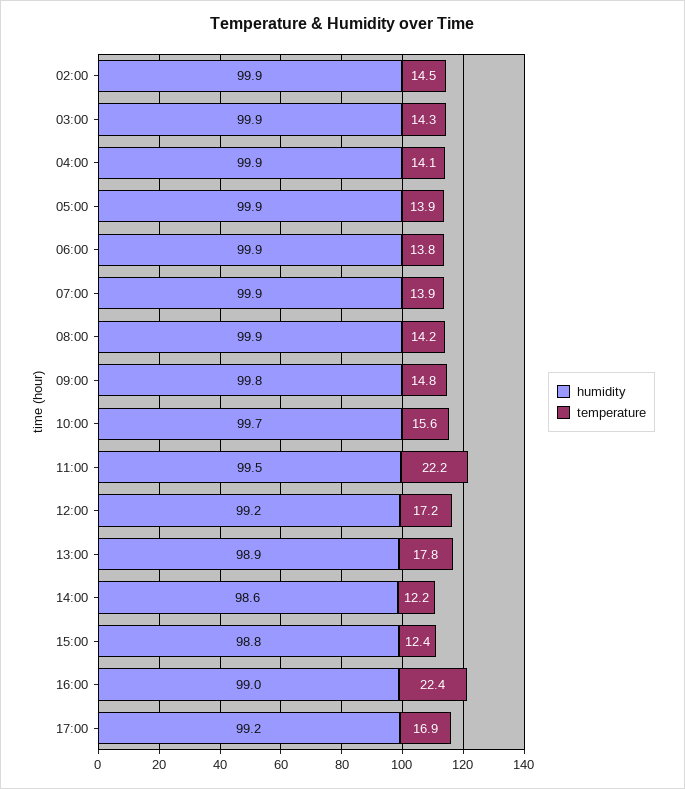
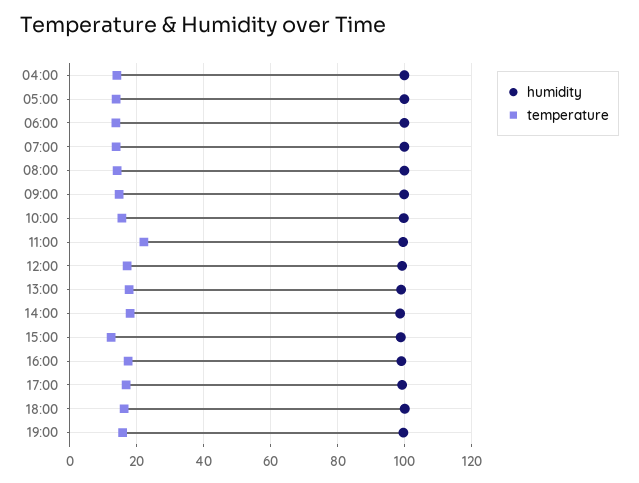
humidity, 02:00: 99.9 -> none
temperature, 02:00: 14.5 -> none
humidity, 03:00: 99.9 -> none
temperature, 03:00: 14.3 -> none
temperature, 14:00: 12.2 -> 18
temperature, 16:00: 22.4 -> 18
humidity, 18:00: none -> 100
temperature, 18:00: none -> 16
humidity, 19:00: none -> 100
temperature, 19:00: none -> 16

